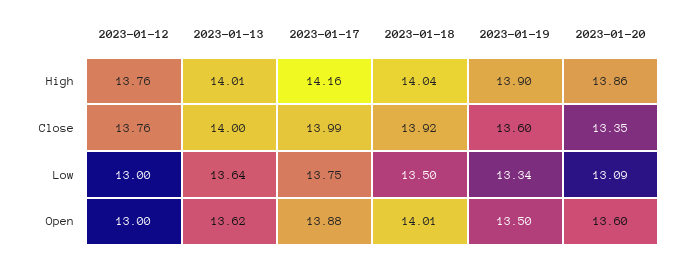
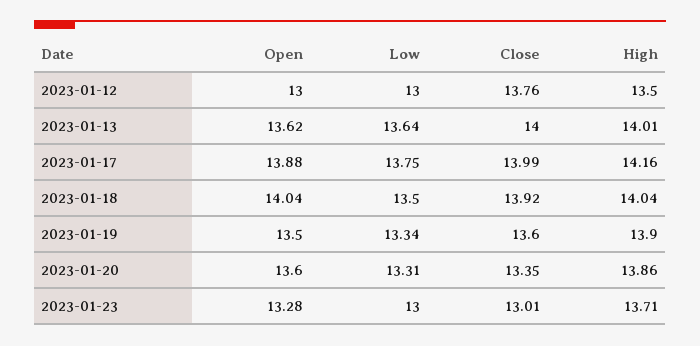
2023-01-12, High: 13.76 -> 13.5
2023-01-20, Low: 13.09 -> 13.31
2023-01-18, Open: 14.01 -> 14.04
2023-01-23, Open: none -> 13.28
2023-01-23, Low: none -> 13
2023-01-23, Close: none -> 13.01
2023-01-23, High: none -> 13.71

